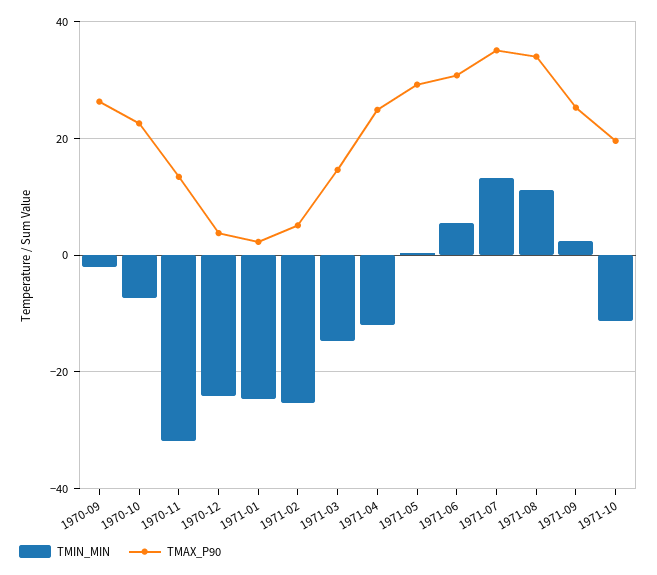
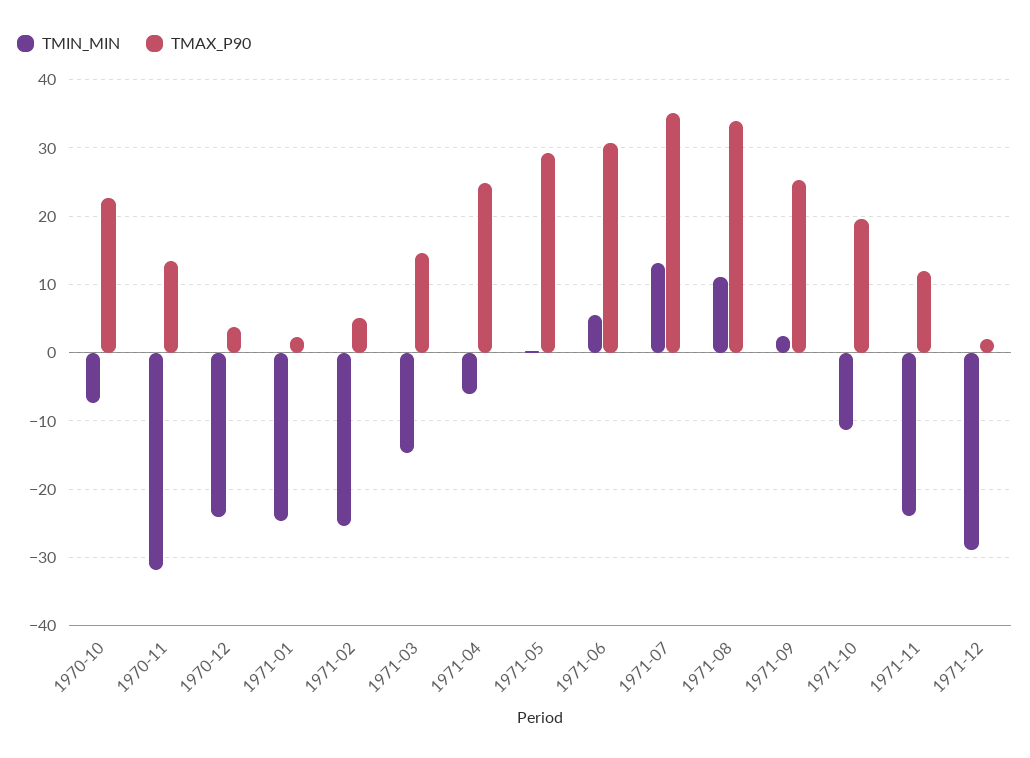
TMIN_MIN, 1970-09: -2 -> none
TMAX_P90, 1970-09: 26 -> none
TMIN_MIN, 1971-04: -12 -> -6
TMIN_MIN, 1971-11: none -> -24
TMAX_P90, 1971-11: none -> 12
TMIN_MIN, 1971-12: none -> -29
TMAX_P90, 1971-12: none -> 2

